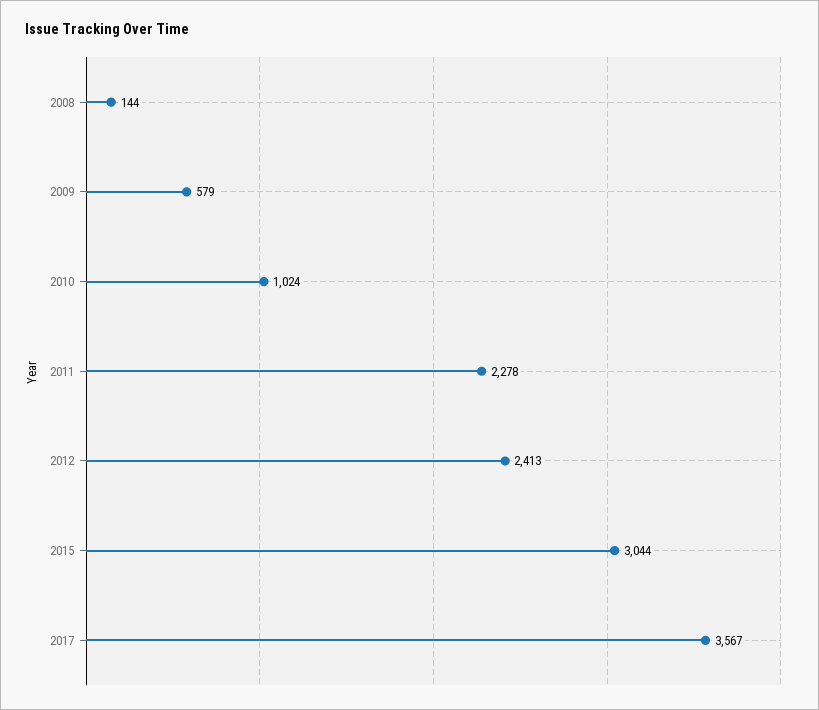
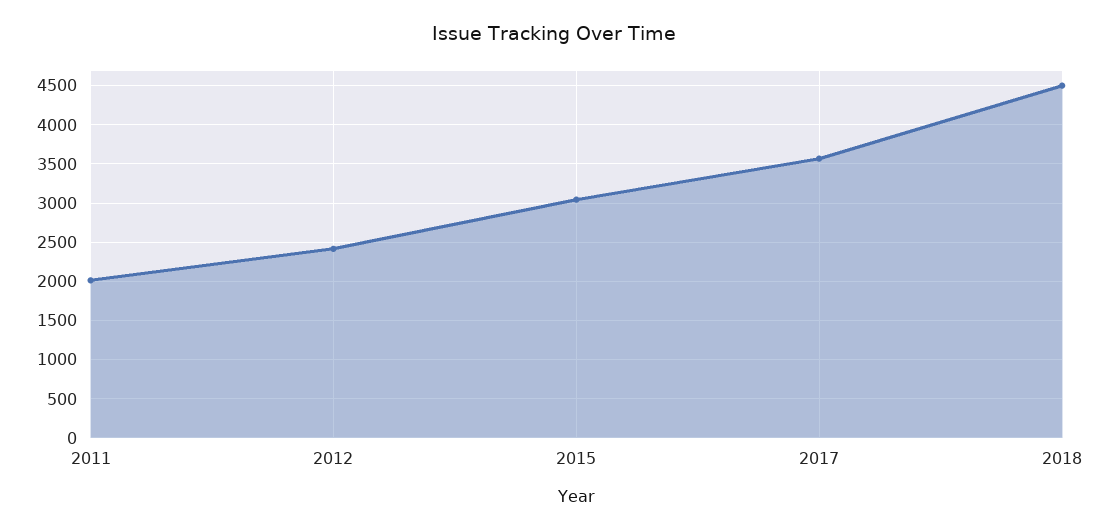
2008: 144 -> none
2009: 579 -> none
2010: 1024 -> none
2011: 2278 -> 2000
2018: none -> 4500

